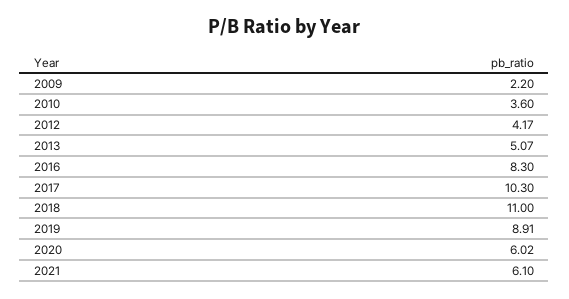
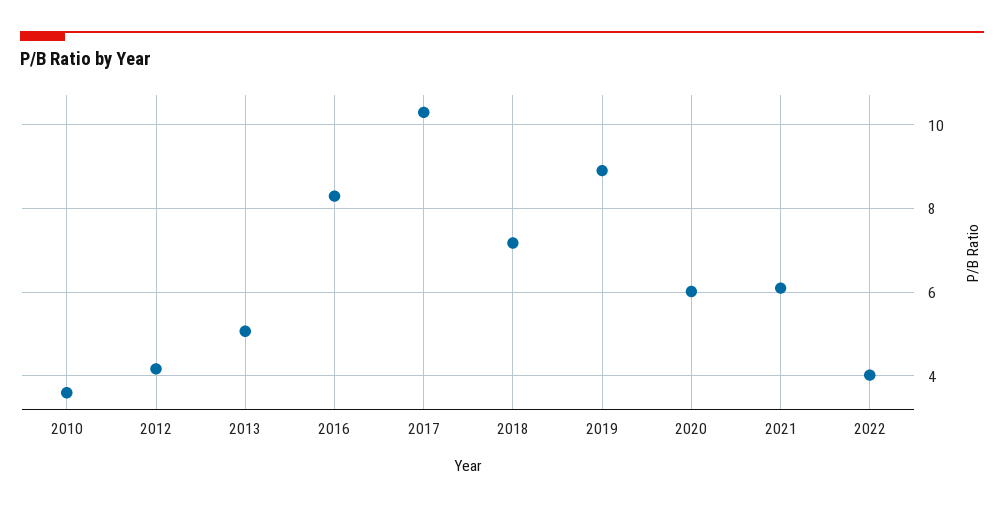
2009: 2.2 -> none
2018: 11 -> 7.2
2022: none -> 4

